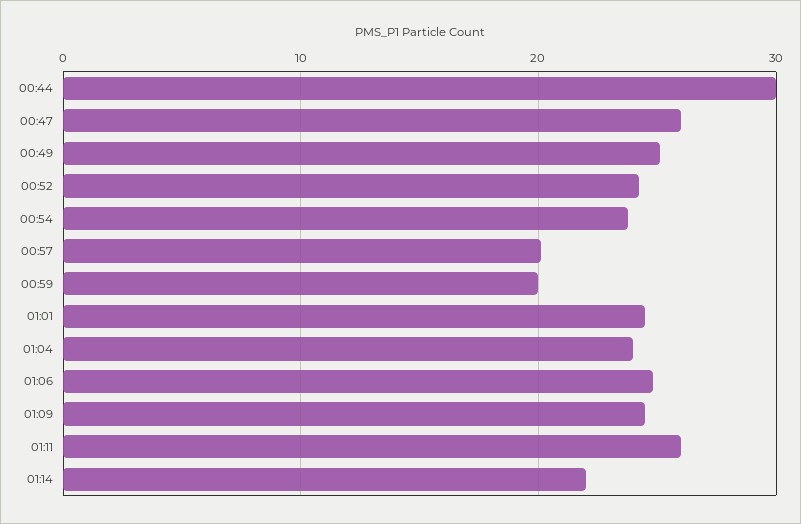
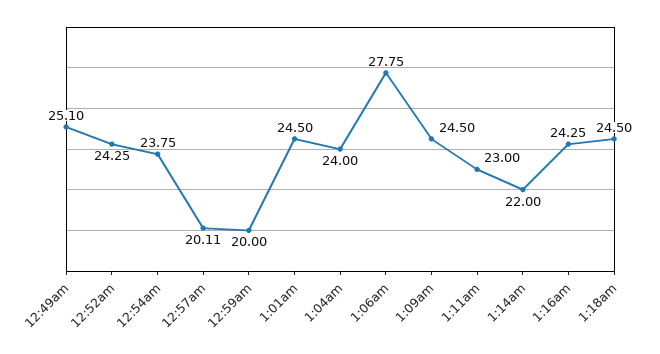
00:44: 30 -> none
00:47: 26 -> none
01:06: 25 -> 27.75
01:11: 26 -> 23
1:16am: none -> 24.25
1:18am: none -> 24.5

